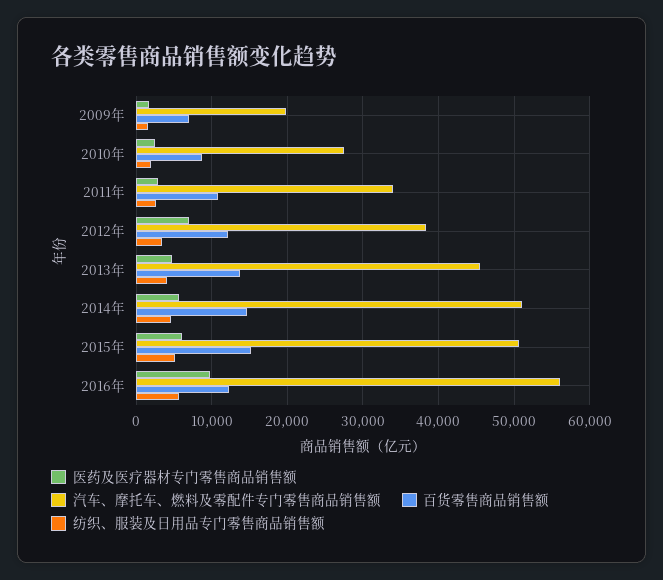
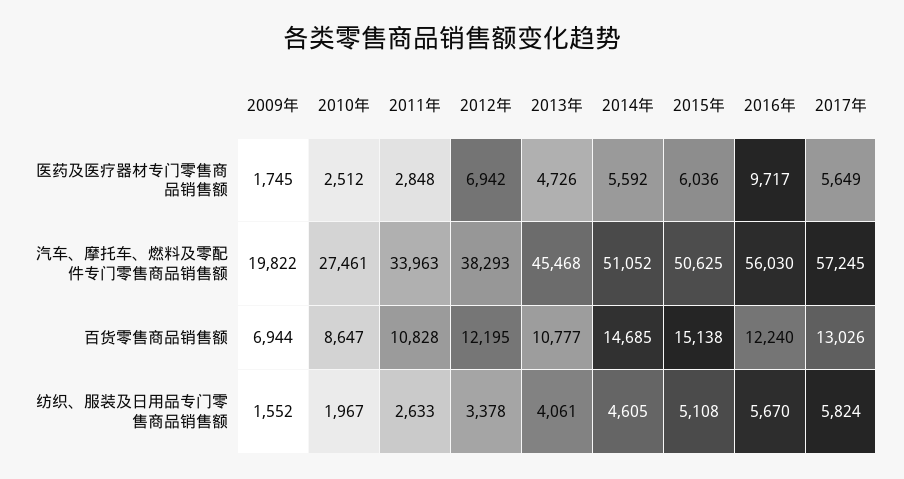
百货零售商品销售额, 2013年: 14000 -> 10777
医药及医疗器材专门零售商品销售额, 2017年: none -> 5649
汽车、摩托车、燃料及零配件专门零售商品销售额, 2017年: none -> 57245
百货零售商品销售额, 2017年: none -> 13026
纺织、服装及日用品专门零售商品销售额, 2017年: none -> 5824

